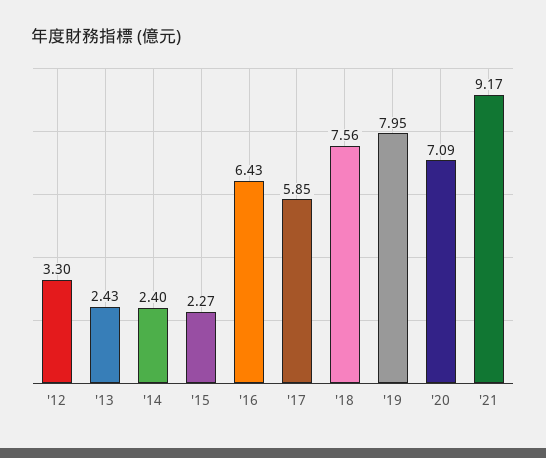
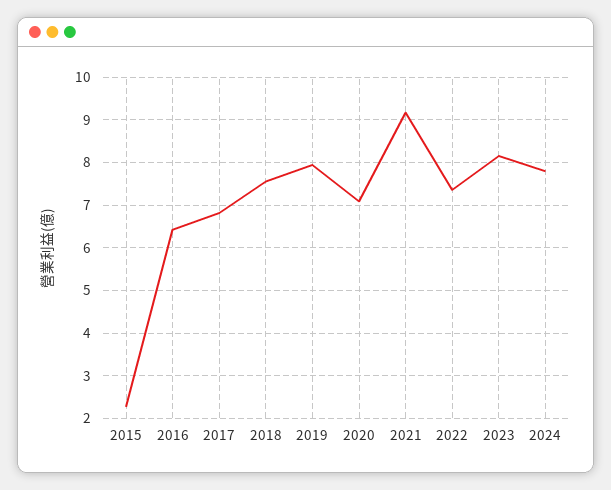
'12: 3.3 -> none
'13: 2.43 -> none
'14: 2.4 -> none
'17: 5.85 -> 6.8
2022: none -> 7.4
2023: none -> 8.2
2024: none -> 7.8

